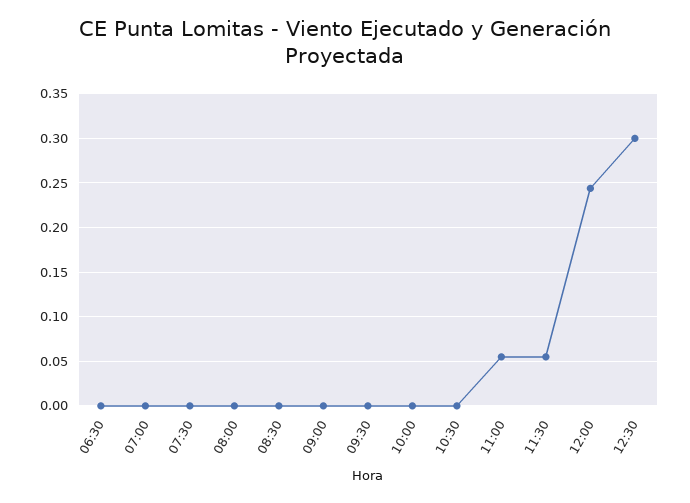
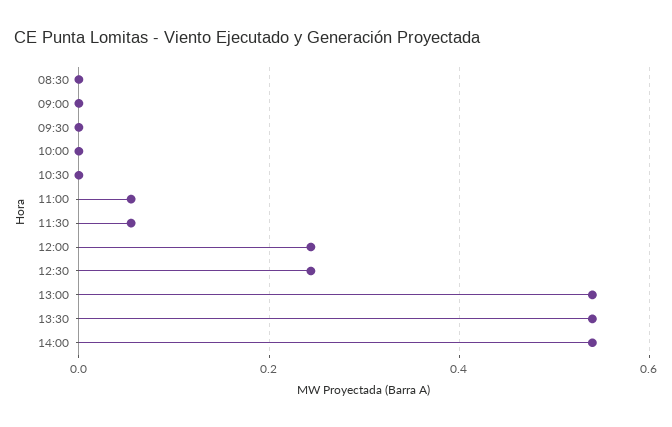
06:30: 0 -> none
07:00: 0 -> none
07:30: 0 -> none
08:00: 0 -> none
12:30: 0.3 -> 0.24
13:00: none -> 0.54
13:30: none -> 0.54
14:00: none -> 0.54

